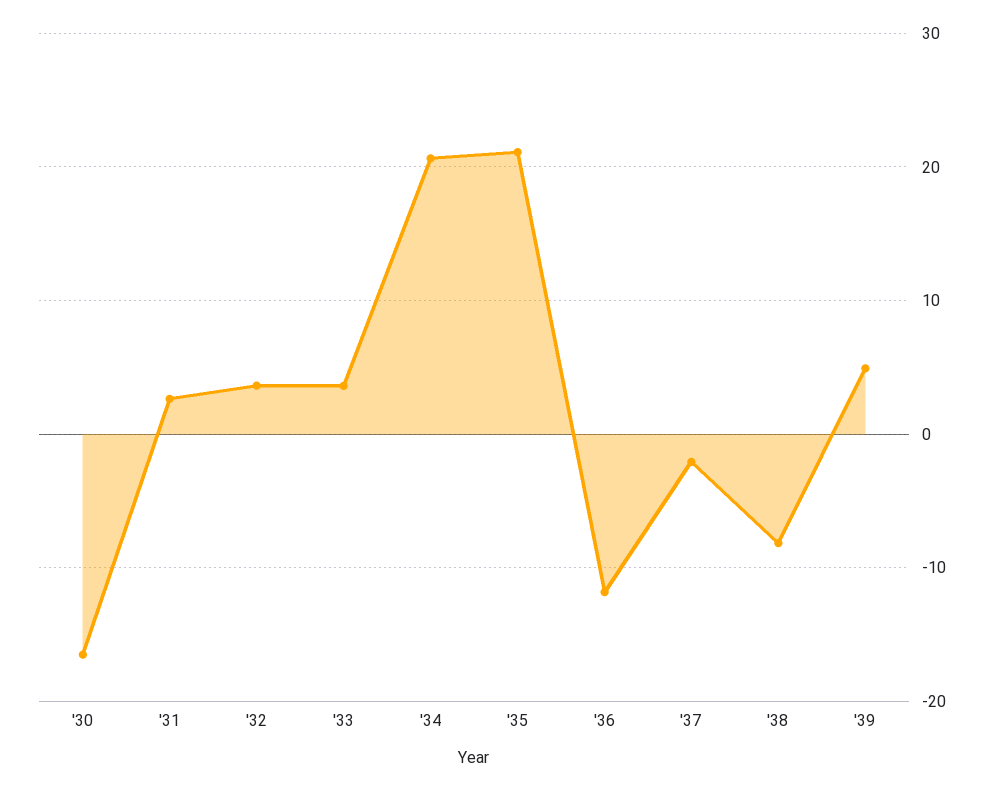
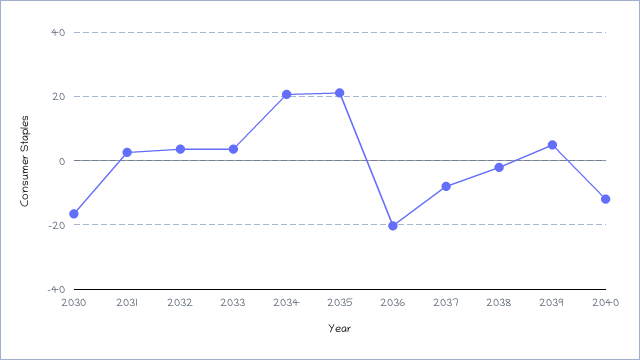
'36: -12 -> -20
'37: -2 -> -8
'38: -8 -> -2
2040: none -> -12

